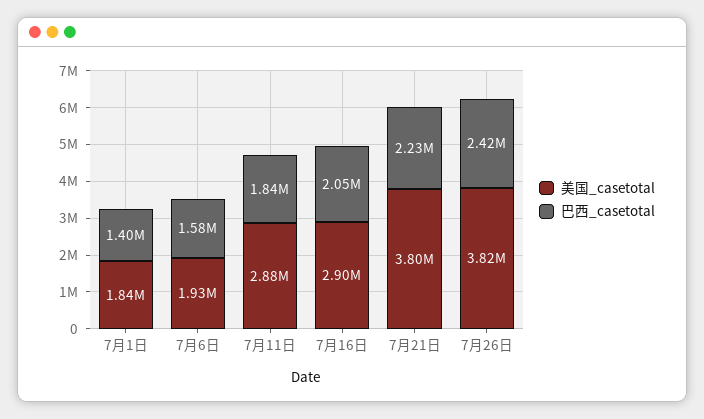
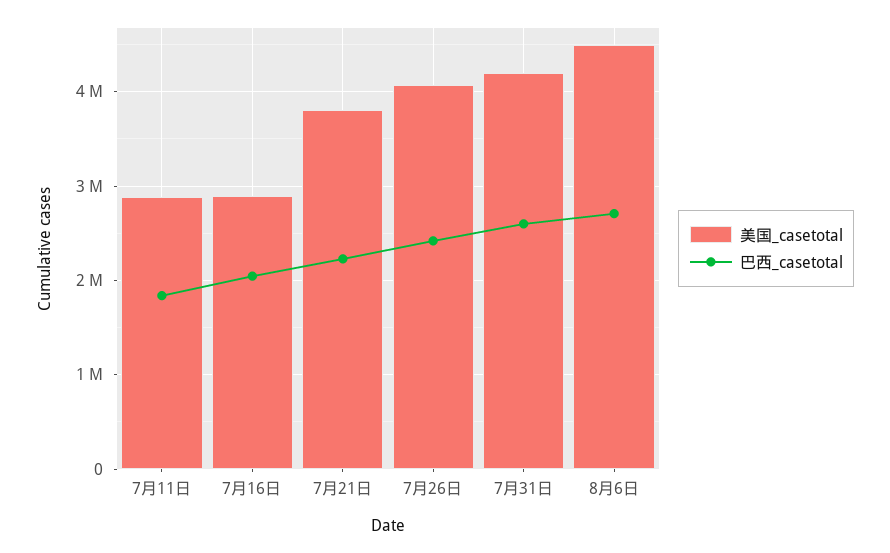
美国_casetotal, 7月1日: 1840000 -> none
巴西_casetotal, 7月1日: 1400000 -> none
美国_casetotal, 7月6日: 1930000 -> none
巴西_casetotal, 7月6日: 1580000 -> none
美国_casetotal, 7月26日: 3820000 -> 4100000
美国_casetotal, 7月31日: none -> 4200000
巴西_casetotal, 7月31日: none -> 2600000
美国_casetotal, 8月6日: none -> 4500000
巴西_casetotal, 8月6日: none -> 2700000

